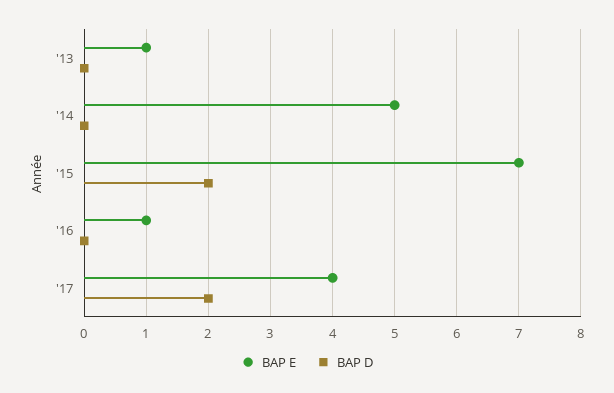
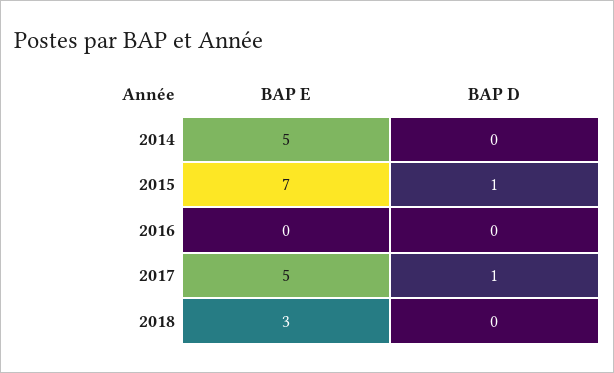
BAP E, '13: 1 -> none
BAP D, '13: 0 -> none
BAP D, '15: 2 -> 1
BAP E, '16: 1 -> 0
BAP E, '17: 4 -> 5
BAP D, '17: 2 -> 1
BAP E, 2018: none -> 3
BAP D, 2018: none -> 0

